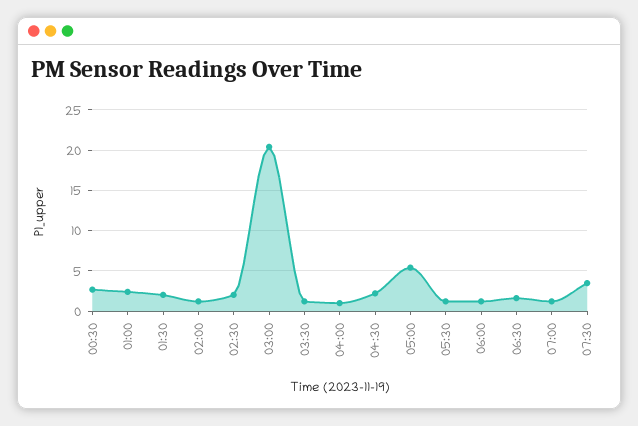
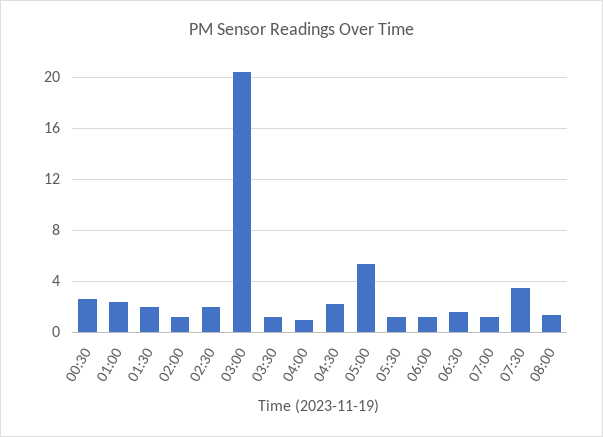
08:00: none -> 1.5

